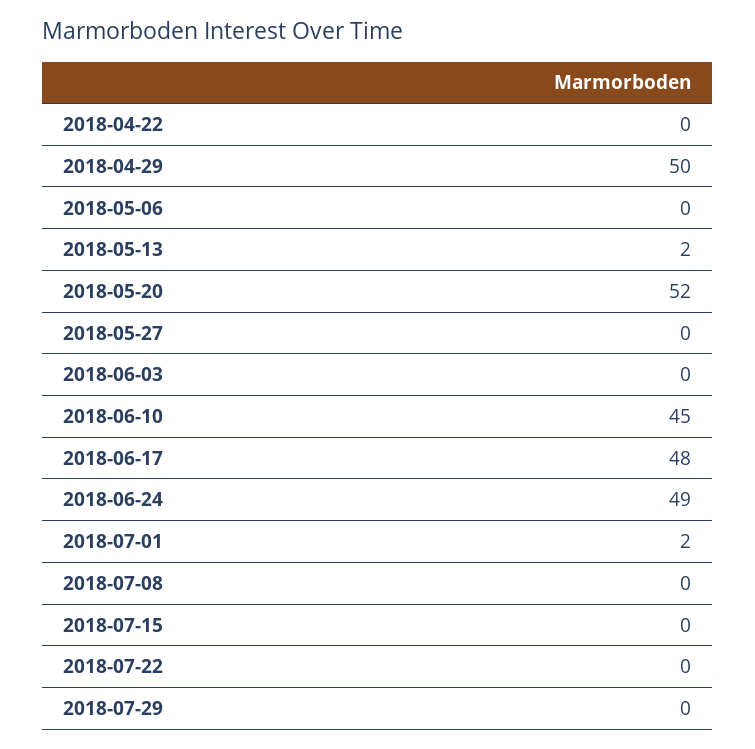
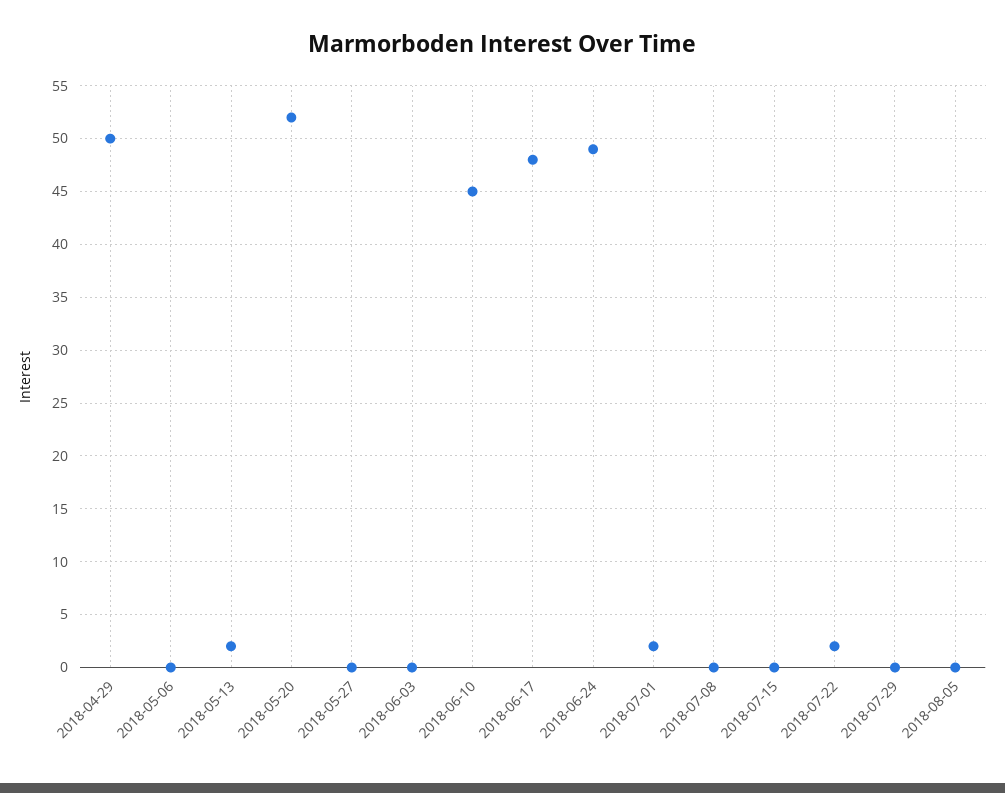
2018-04-22: 0 -> none
2018-07-22: 0 -> 2
2018-08-05: none -> 0

